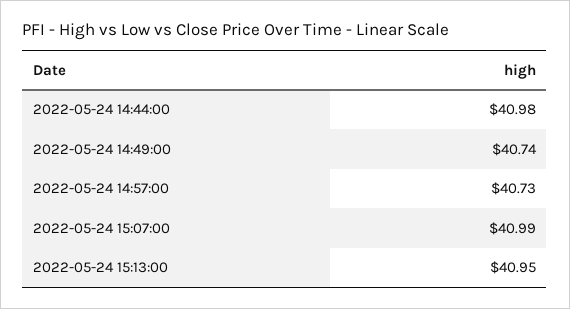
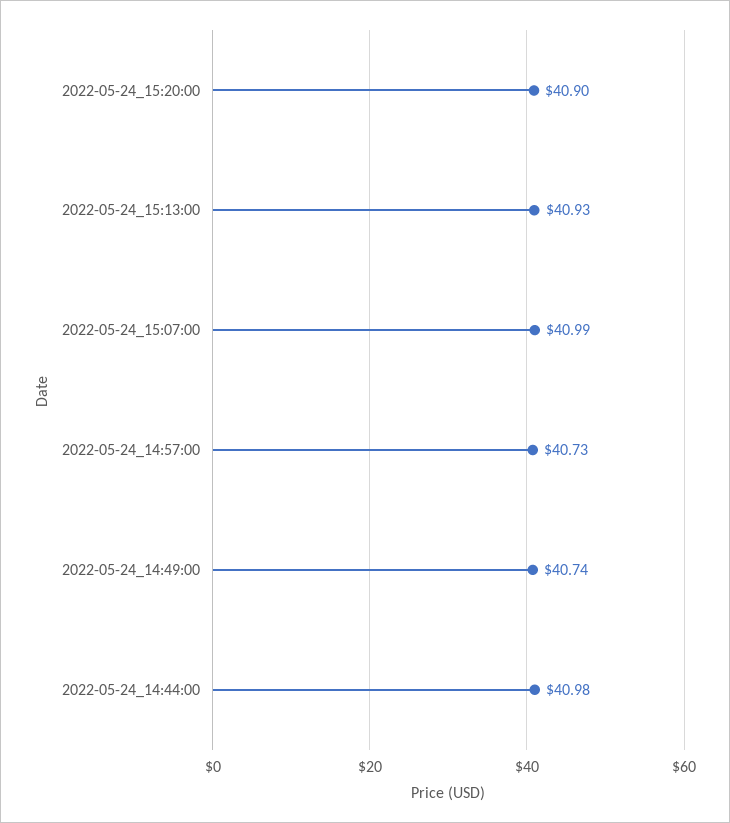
2022-05-24 15:13:00: 40.95 -> 40.93
2022-05-24_15:20:00: none -> 40.9

